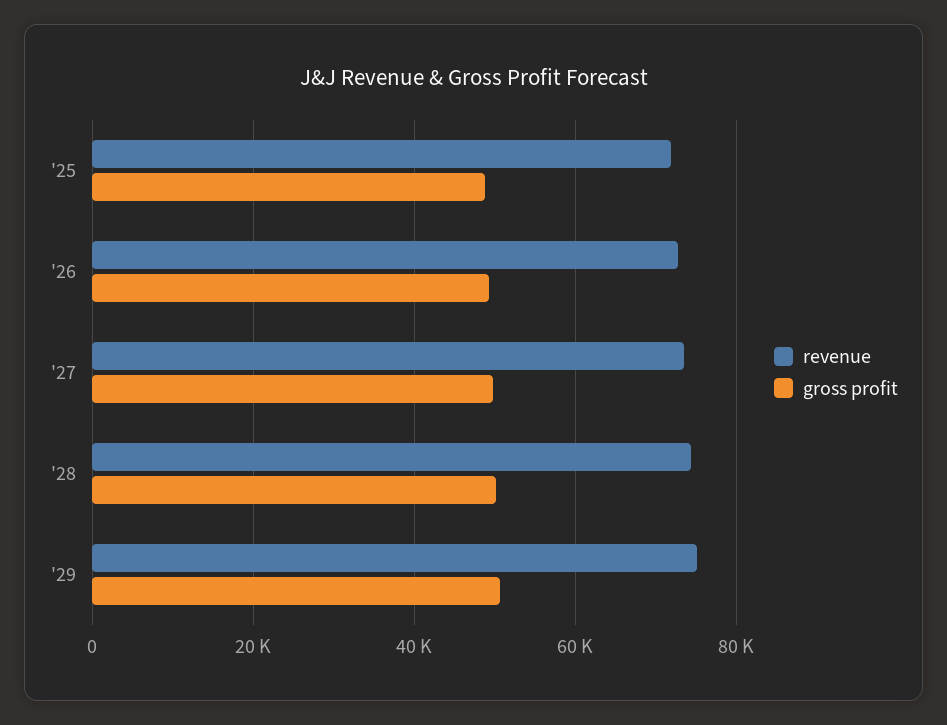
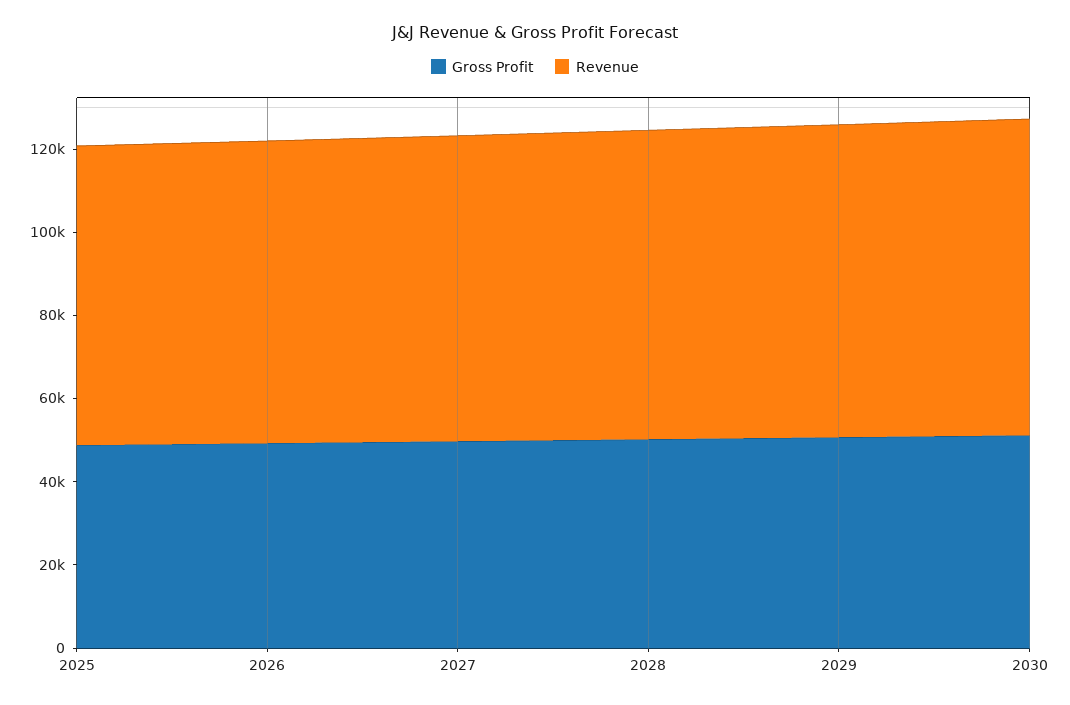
gross profit, 2030: none -> 50000
revenue, 2030: none -> 75000

